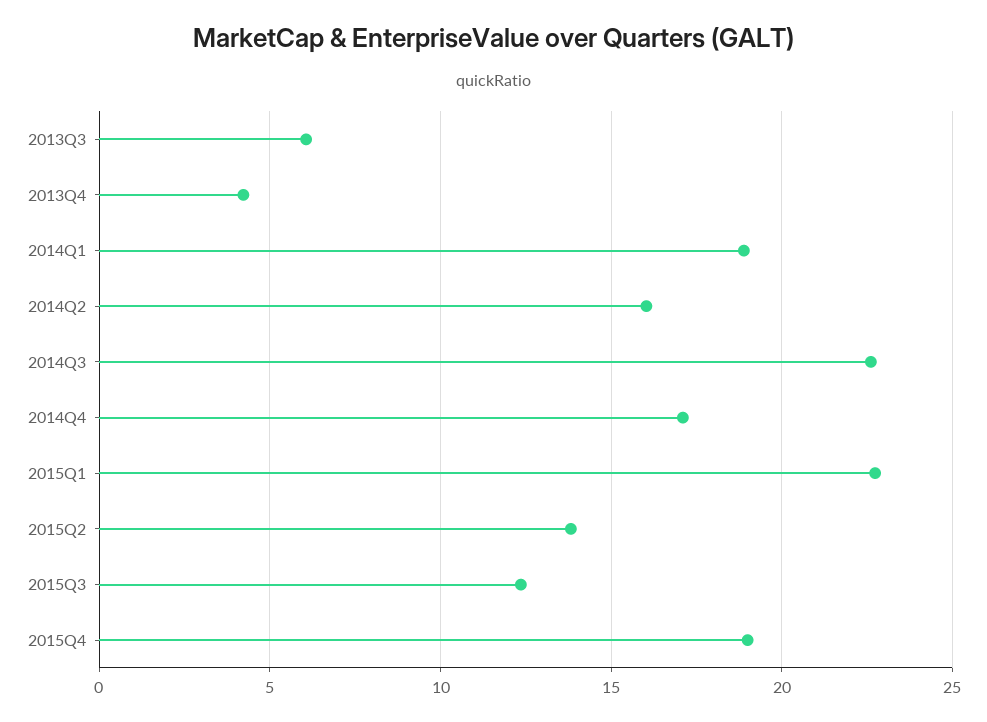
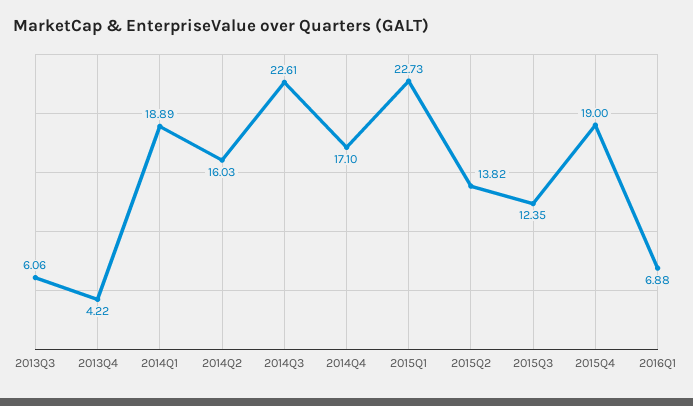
2016Q1: none -> 6.88

